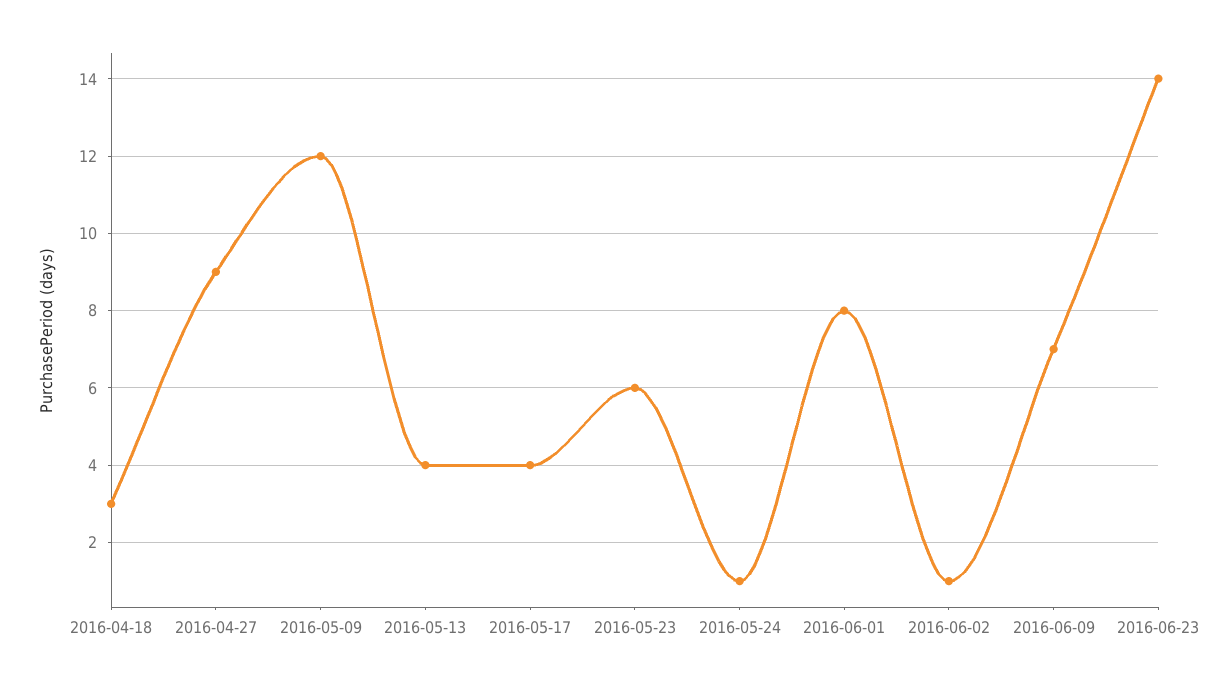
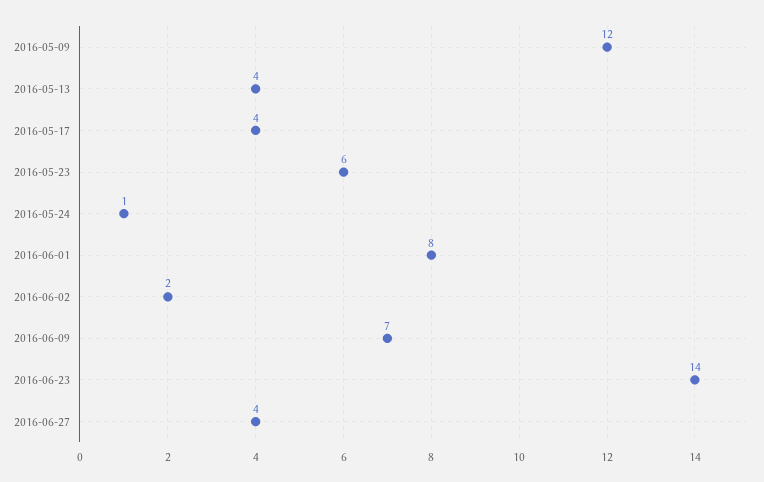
2016-04-18: 3 -> none
2016-04-27: 9 -> none
2016-06-02: 1 -> 2
2016-06-27: none -> 4

